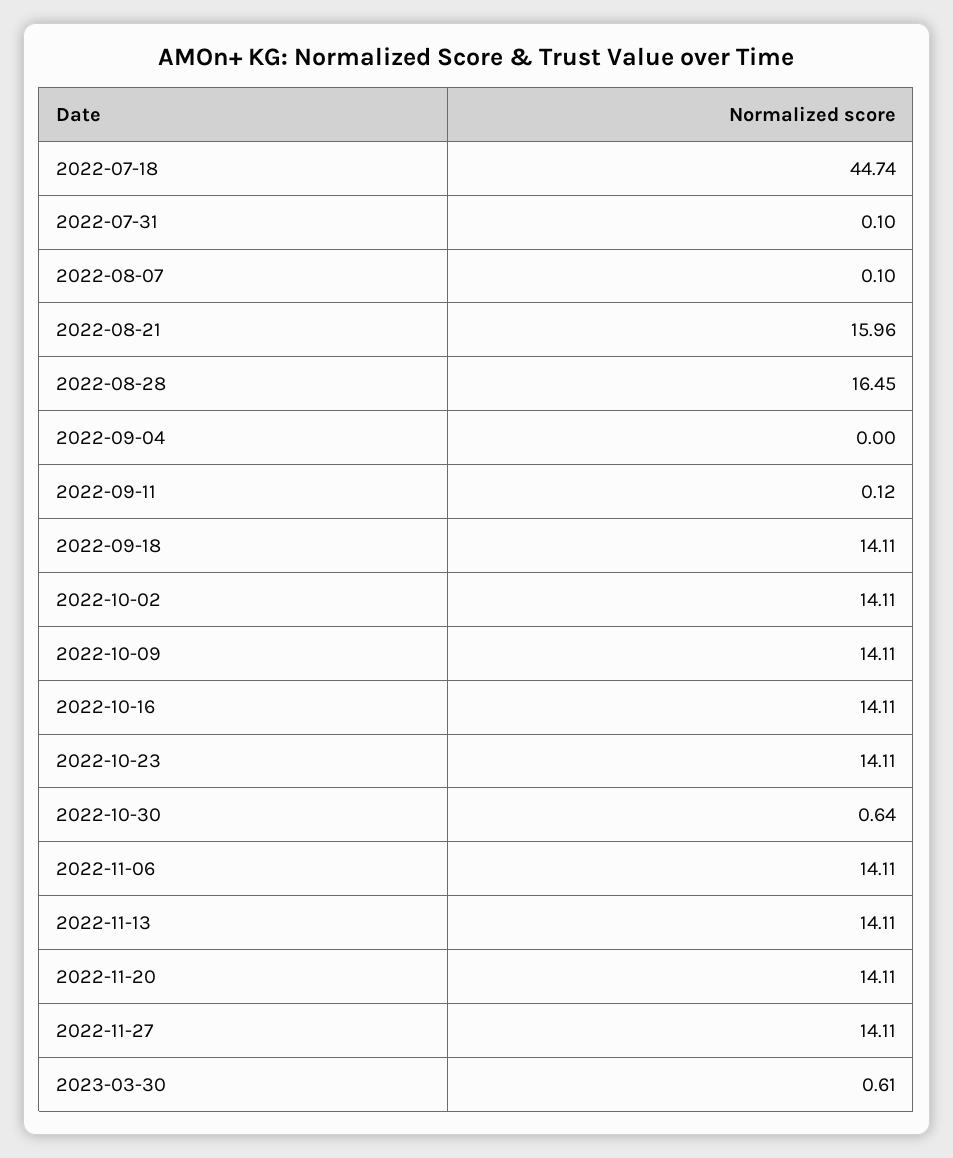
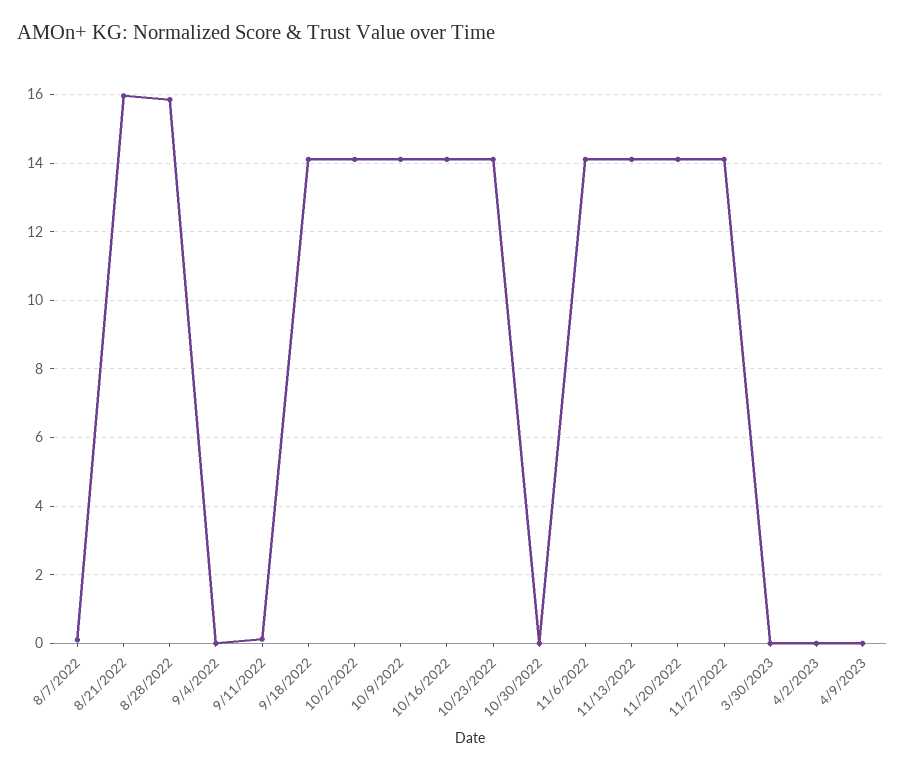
2022-07-18: 44.74 -> none
2022-07-31: 0.1 -> none
2022-08-28: 16.45 -> 15.8
2022-10-30: 0.64 -> 0
2023-03-30: 0.61 -> 0
4/2/2023: none -> 0
4/9/2023: none -> 0

